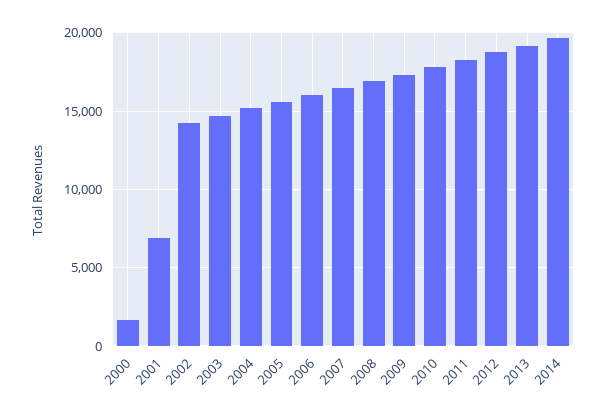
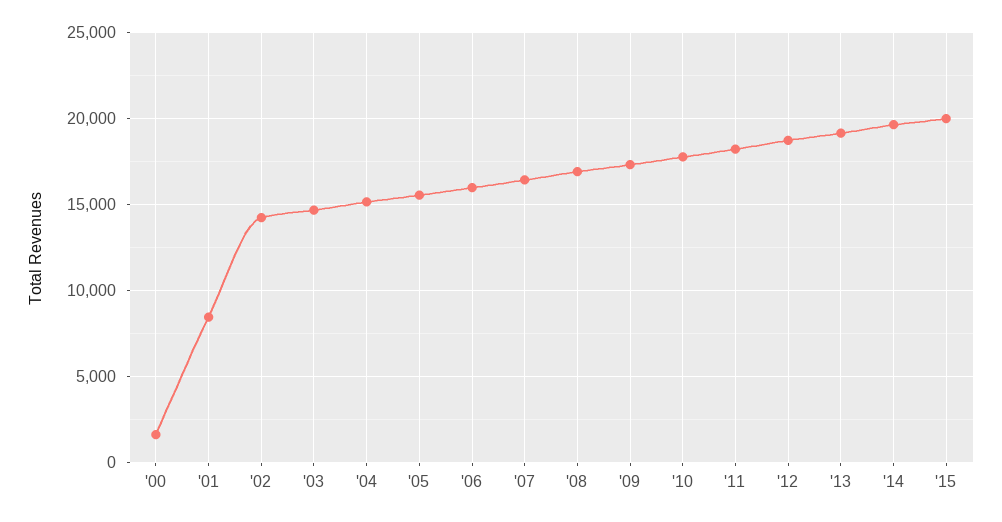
2001: 7000 -> 8500
'15: none -> 20000

